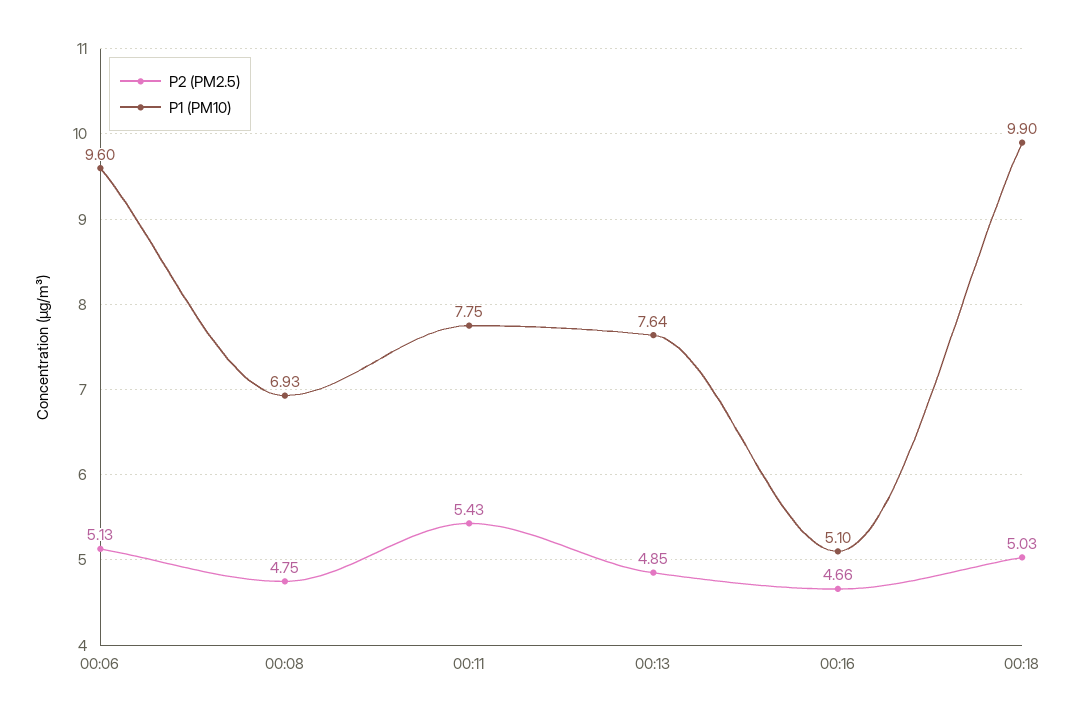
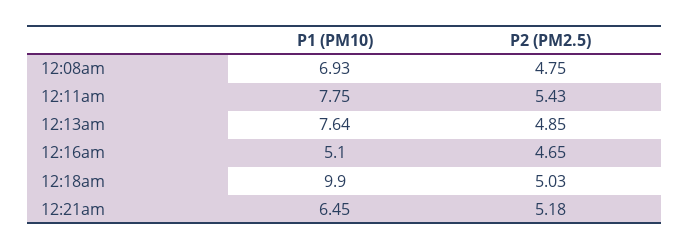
P2 (PM2.5), 00:06: 5.13 -> none
P1 (PM10), 00:06: 9.6 -> none
P2 (PM2.5), 00:16: 4.66 -> 4.65
P1 (PM10), 12:21am: none -> 6.45
P2 (PM2.5), 12:21am: none -> 5.18

